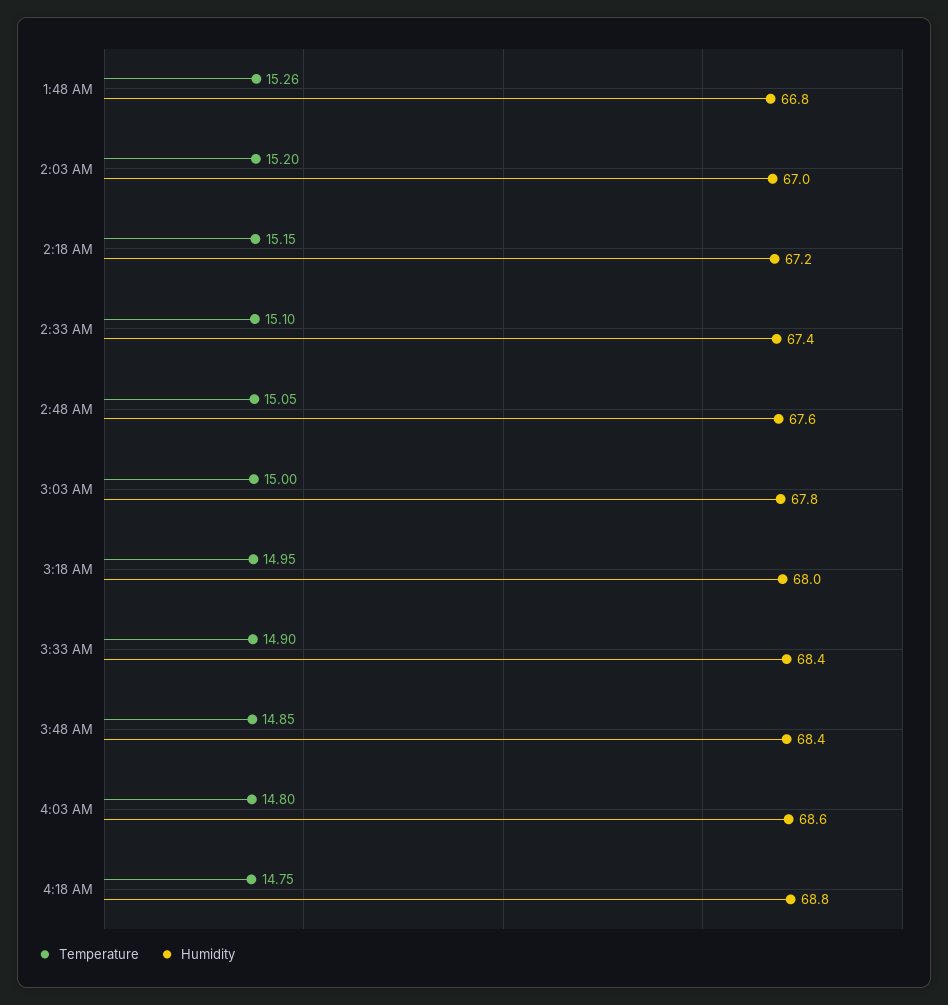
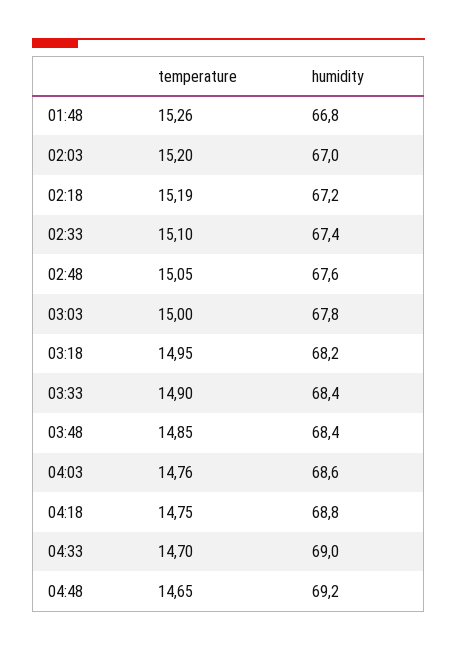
Temperature, 2:18 AM: 15.15 -> 15.19
Humidity, 3:18 AM: 68 -> 68.2
Temperature, 4:03 AM: 14.8 -> 14.76
Temperature, 04:33: none -> 14.7
Humidity, 04:33: none -> 69
Temperature, 04:48: none -> 14.65
Humidity, 04:48: none -> 69.2

